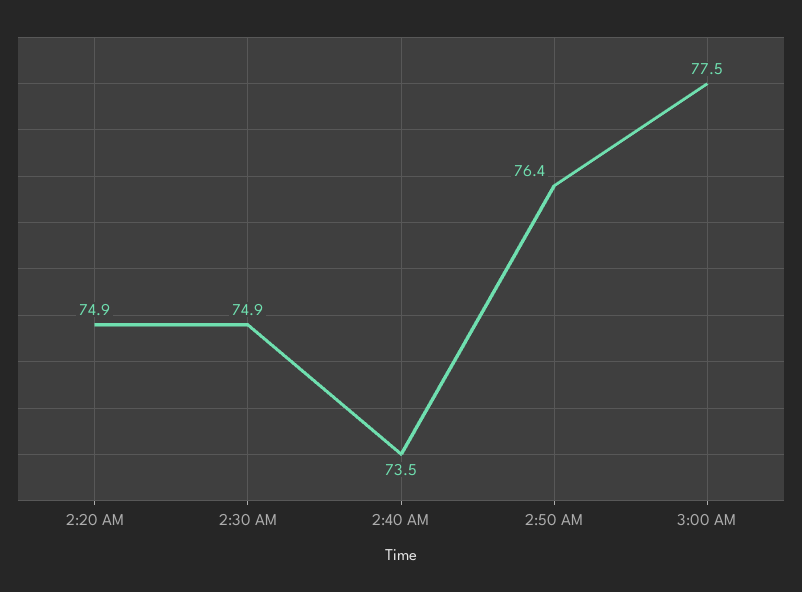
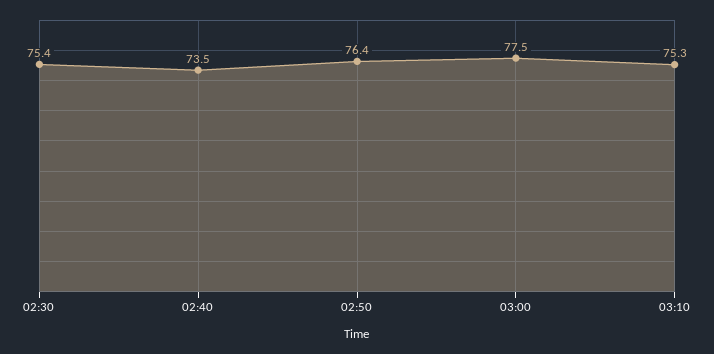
2:20 AM: 74.9 -> none
2:30 AM: 74.9 -> 75.4
03:10: none -> 75.3

